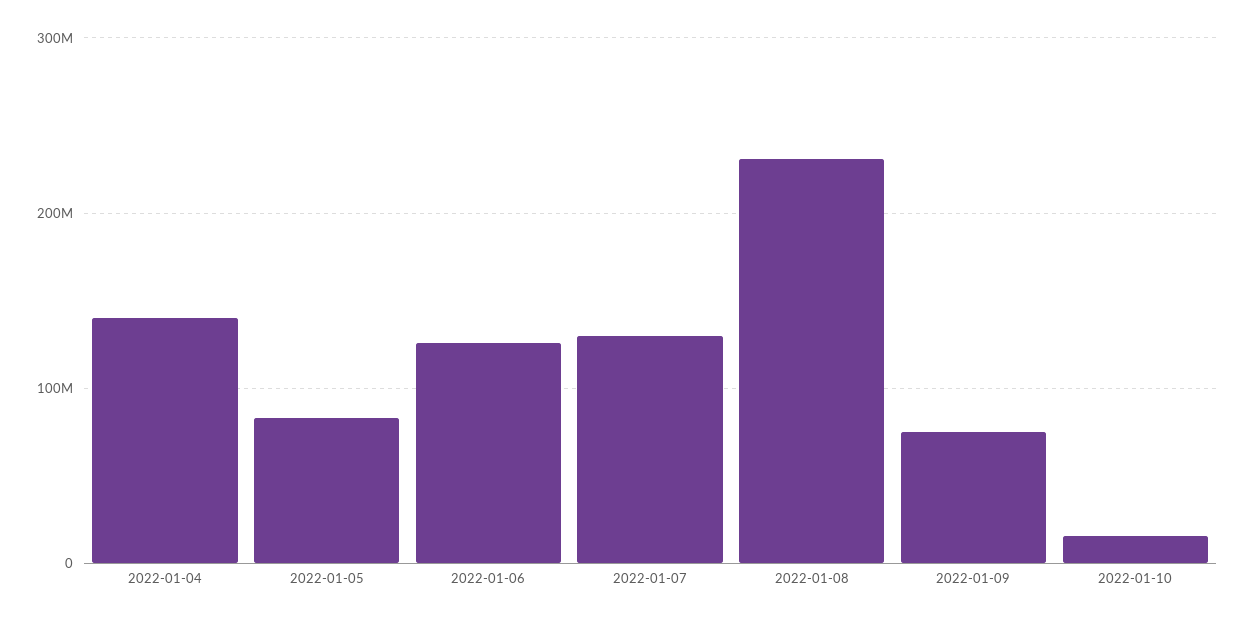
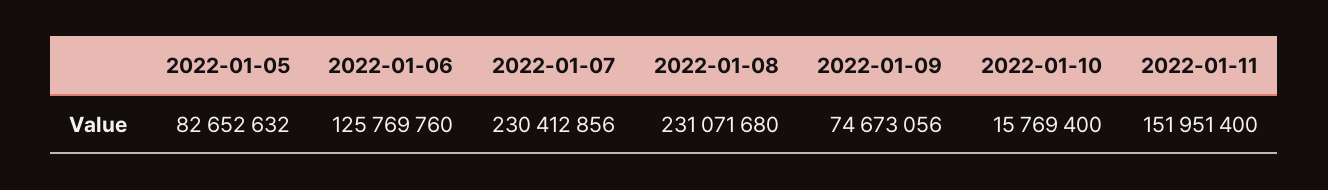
2022-01-04: 140000000 -> none
2022-01-07: 130000000 -> 230412856
2022-01-11: none -> 151951400

